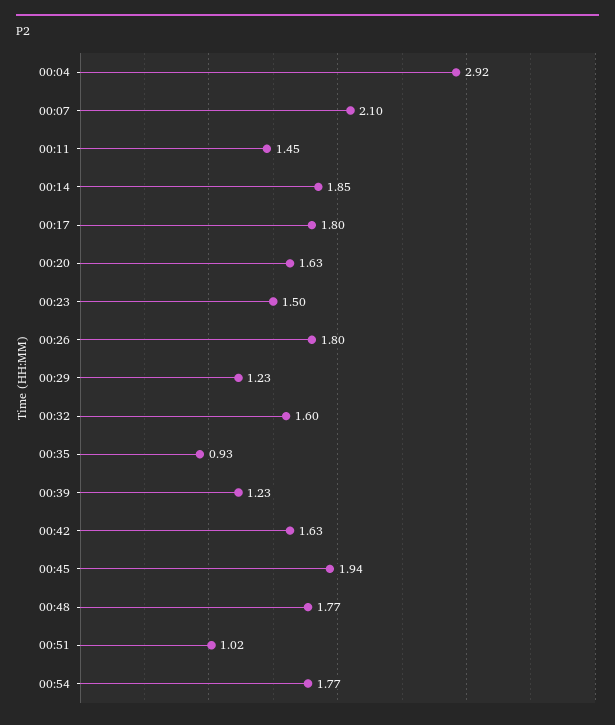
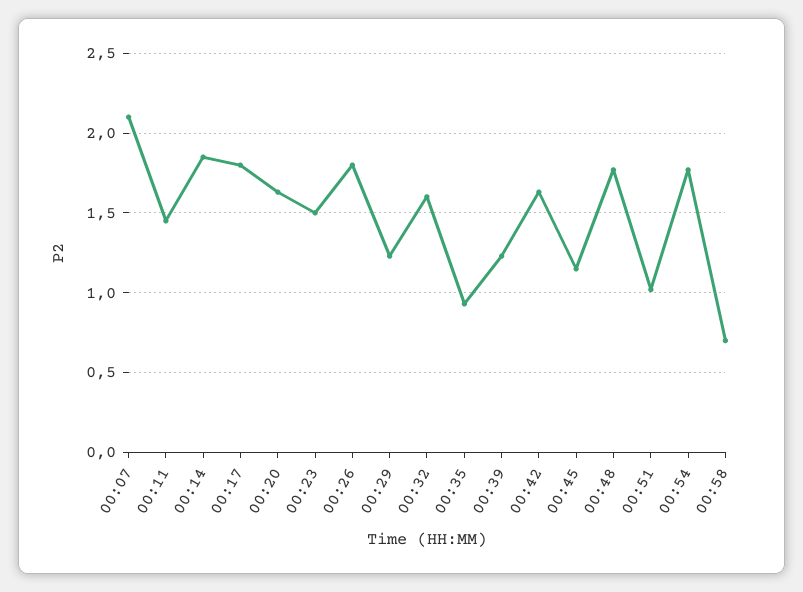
00:04: 2.92 -> none
00:45: 1.94 -> 1.15
00:58: none -> 0.7

